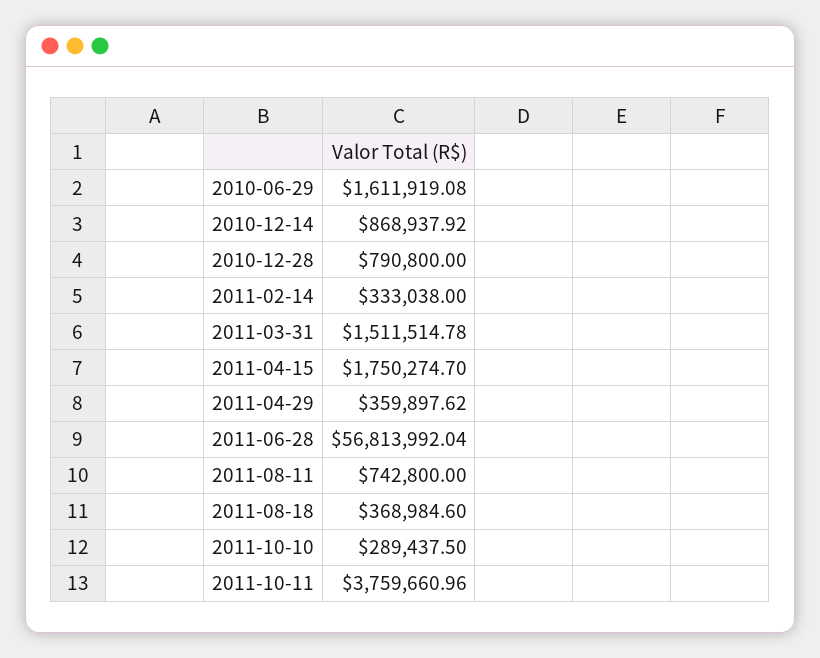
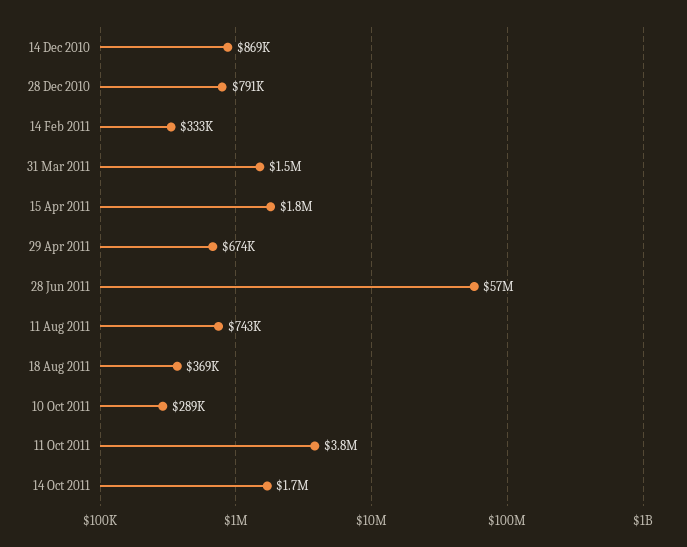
2010-06-29: 1611919.08 -> none
2011-04-29: 359897.62 -> 674000
14 Oct 2011: none -> 1700000

